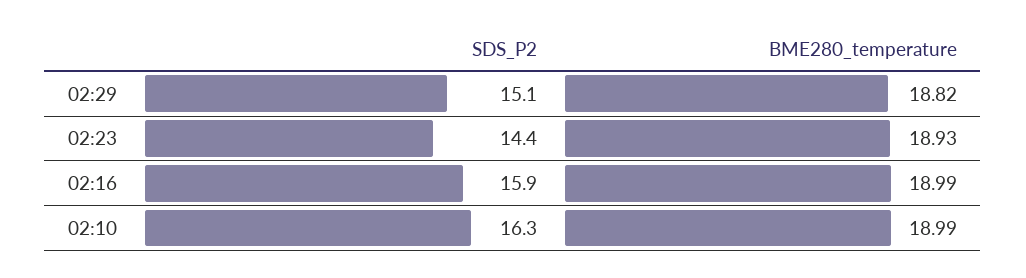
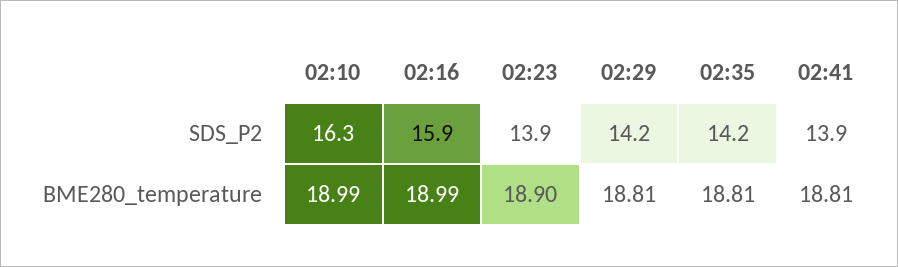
SDS_P2, 02:29: 15.1 -> 14.2
BME280_temperature, 02:29: 18.82 -> 18.81
SDS_P2, 02:23: 14.4 -> 13.9
BME280_temperature, 02:23: 18.93 -> 18.9
SDS_P2, 02:35: none -> 14.2
SDS_P2, 02:41: none -> 13.9
BME280_temperature, 02:35: none -> 18.81
BME280_temperature, 02:41: none -> 18.81

